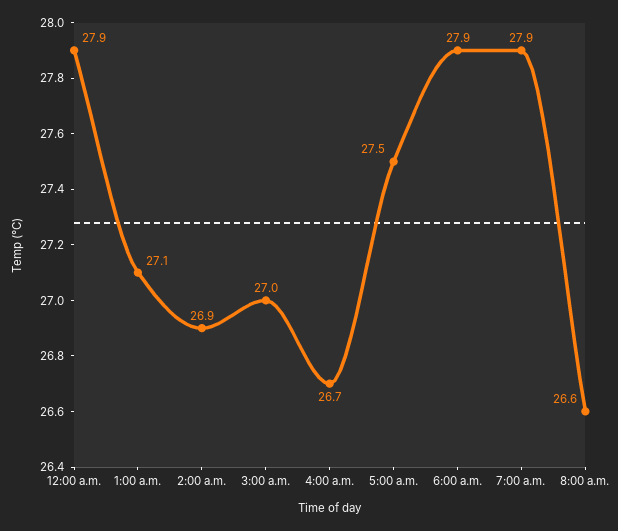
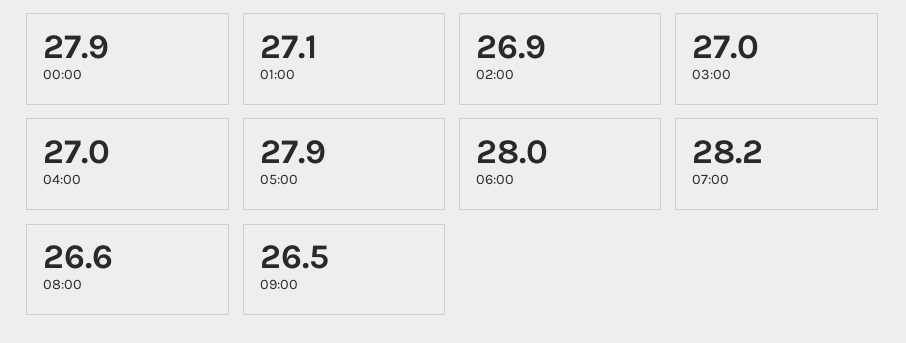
4:00 a.m.: 26.7 -> 27
5:00 a.m.: 27.5 -> 27.9
6:00 a.m.: 27.9 -> 28
7:00 a.m.: 27.9 -> 28.2
09:00: none -> 26.5

